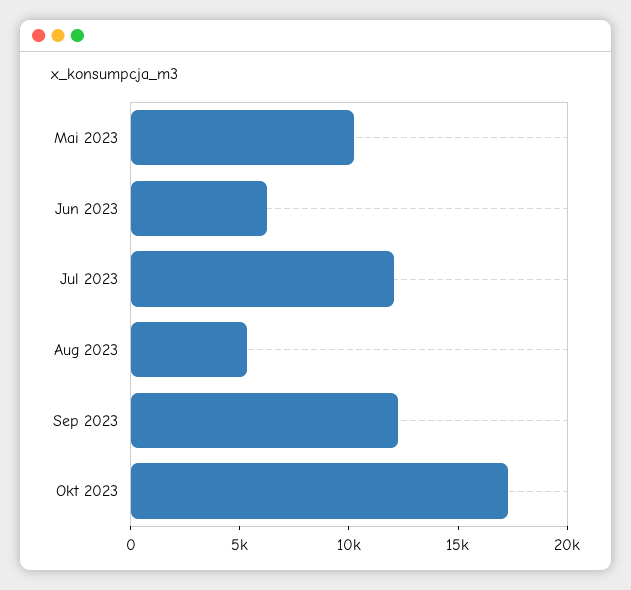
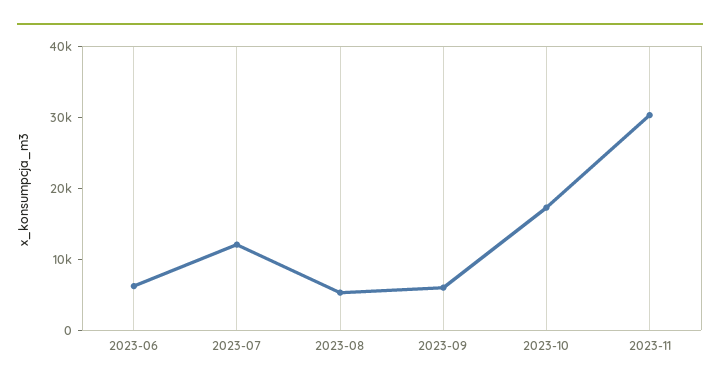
Mai 2023: 10000 -> none
Sep 2023: 12000 -> 6000
2023-11: none -> 30000

